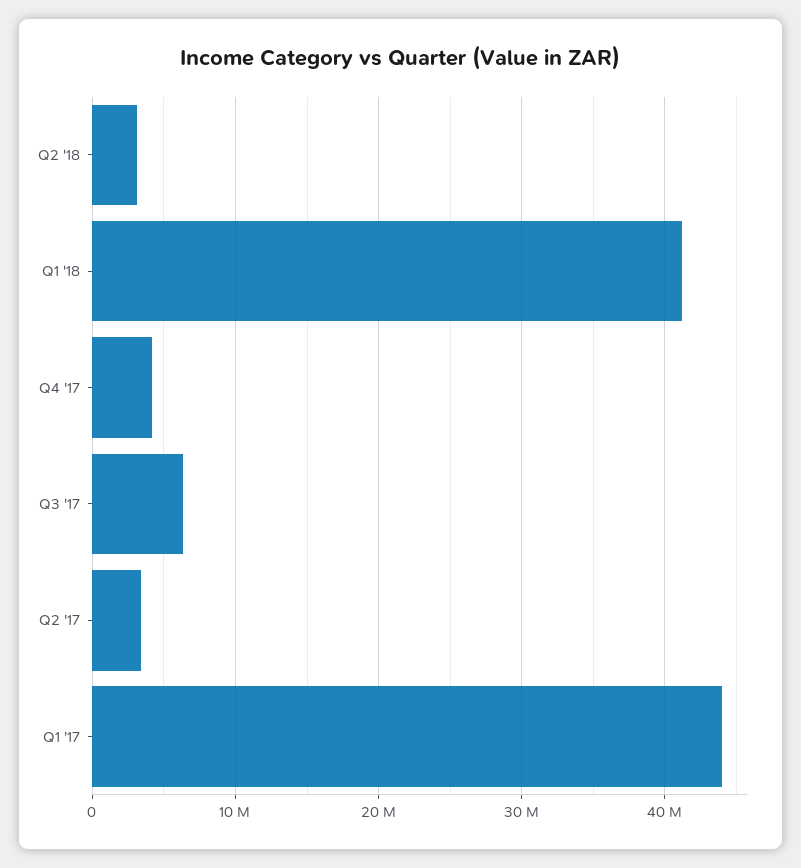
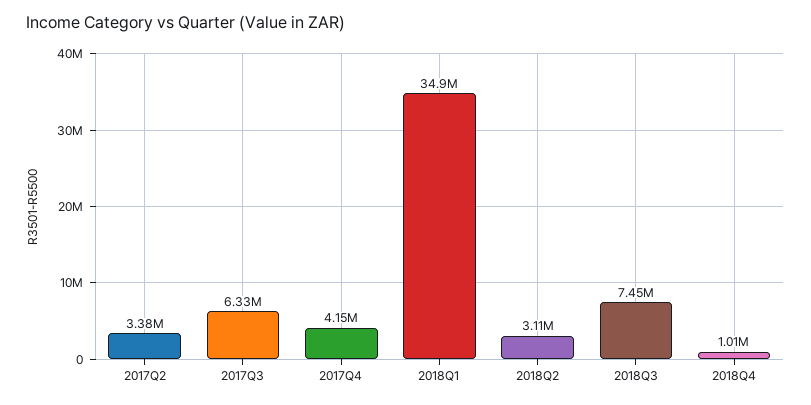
Q1 '18: 41000000 -> 34900000
Q1 '17: 44000000 -> none
2018Q3: none -> 7450000
2018Q4: none -> 1010000

